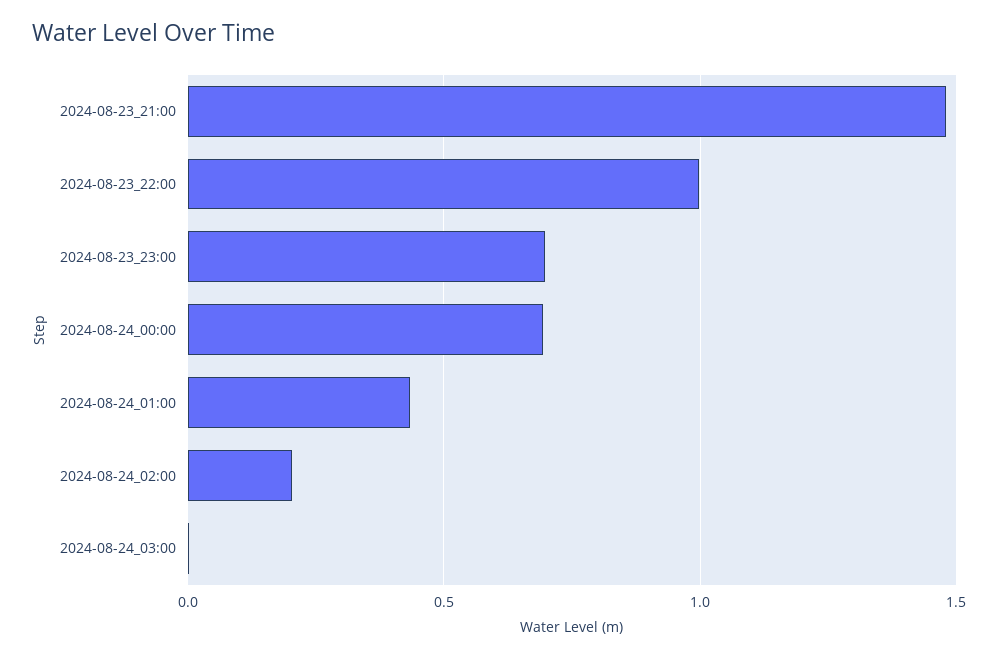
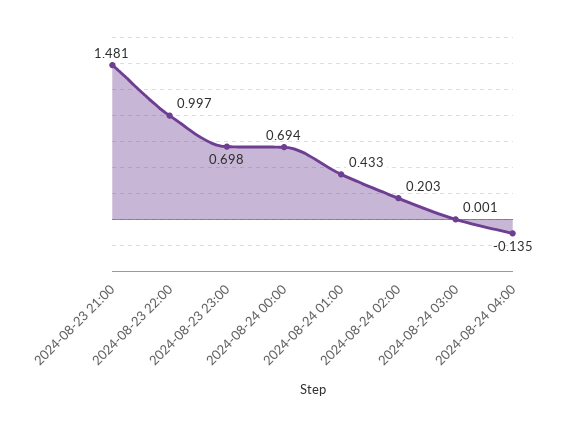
2024-08-24 04:00: none -> -0.135

